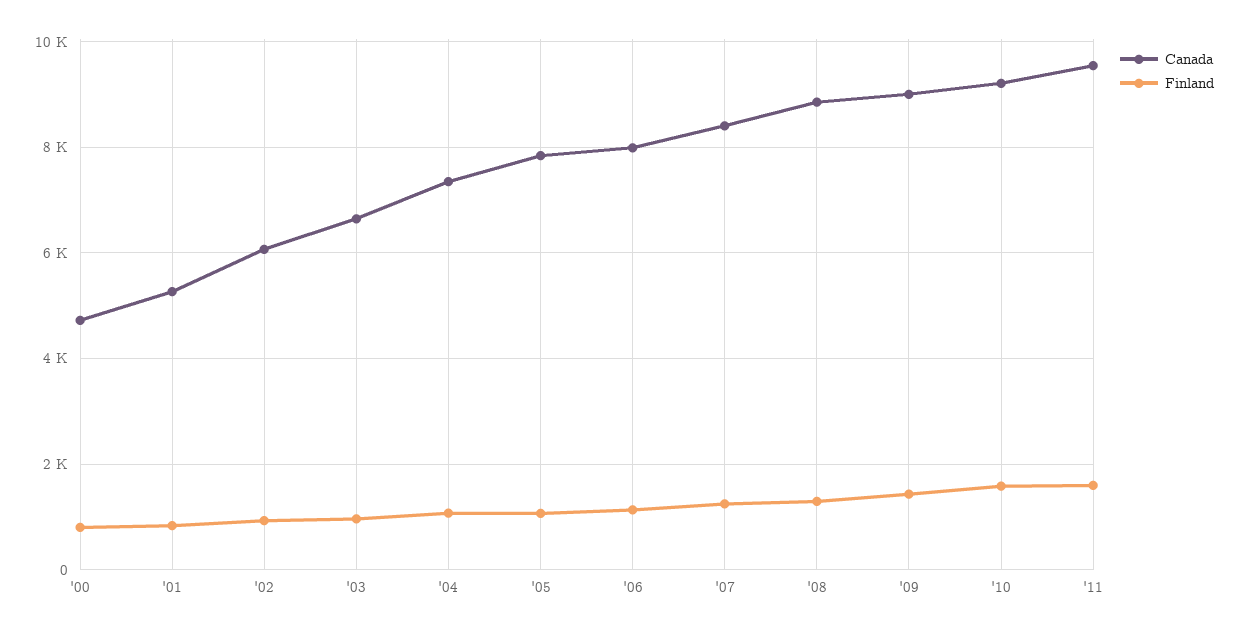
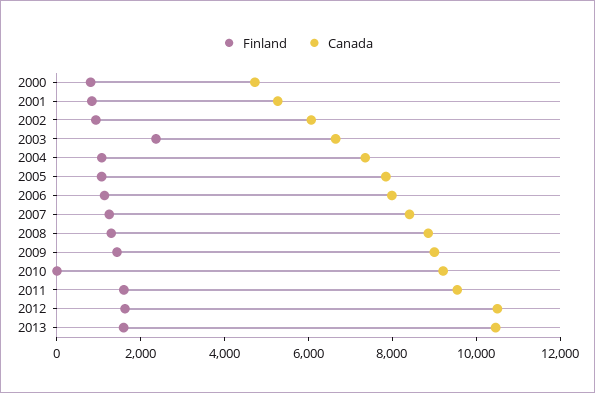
Finland, '03: 1000 -> 2500
Finland, '10: 1600 -> 0
Finland, 2012: none -> 1500
Canada, 2012: none -> 10500
Finland, 2013: none -> 1500
Canada, 2013: none -> 10500

